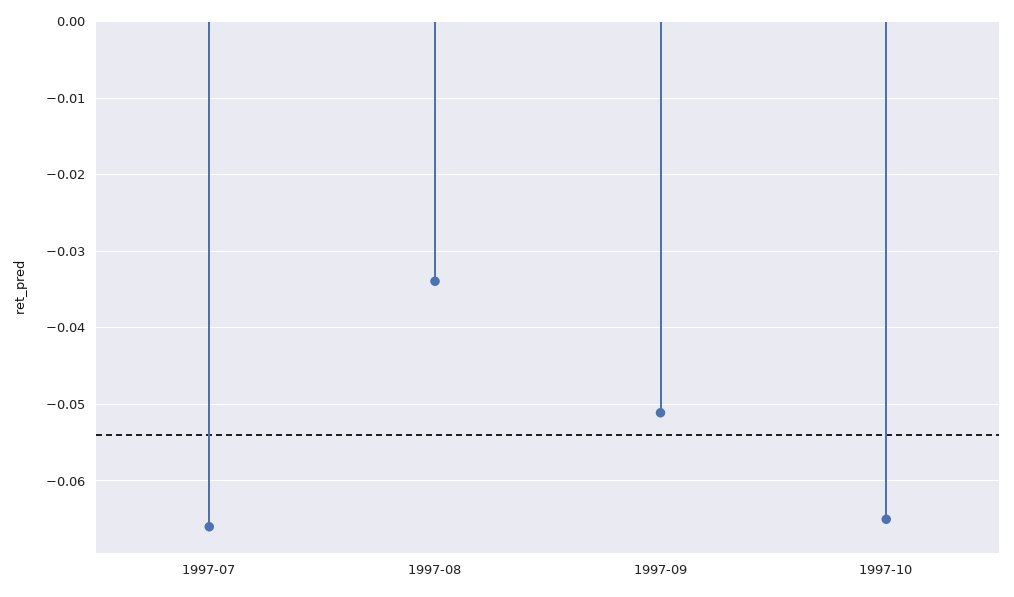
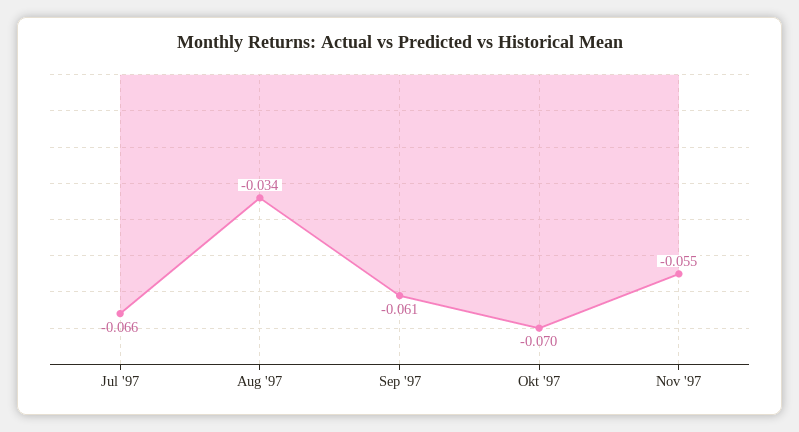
1997-09: -0.051 -> -0.061
1997-10: -0.065 -> -0.07
Nov '97: none -> -0.055

